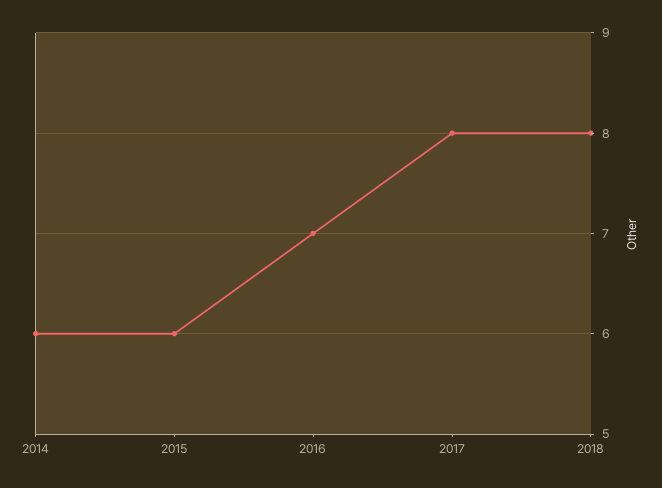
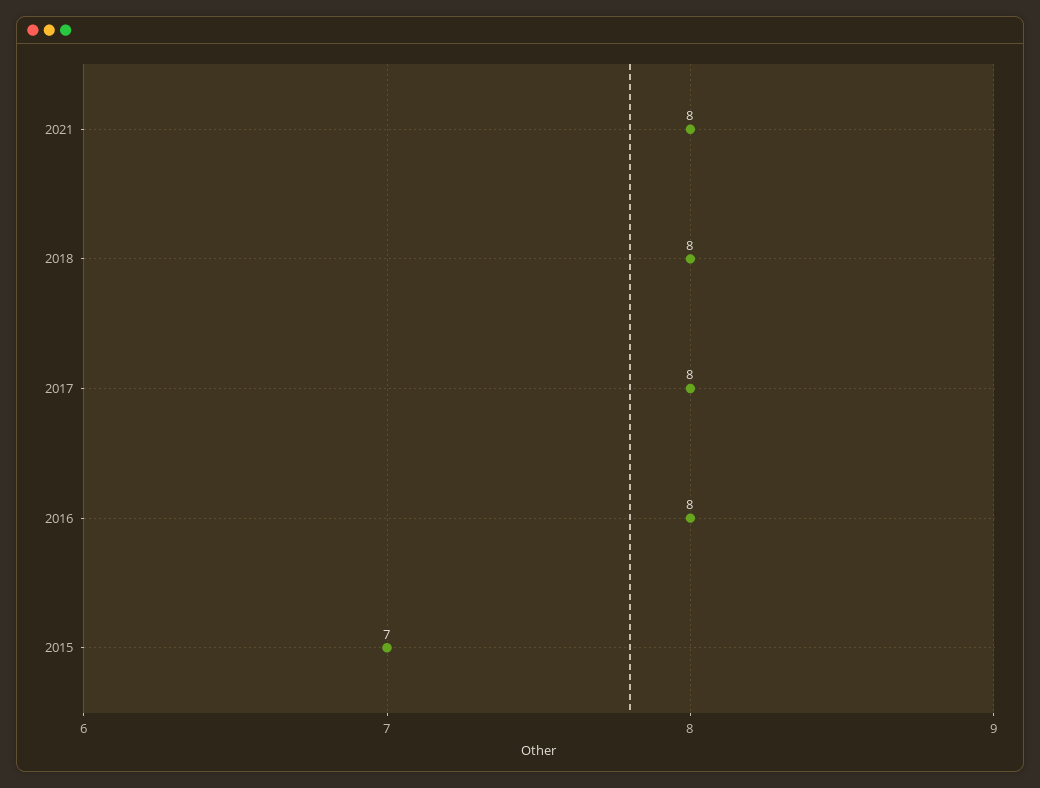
2014: 6 -> none
2015: 6 -> 7
2016: 7 -> 8
2021: none -> 8

